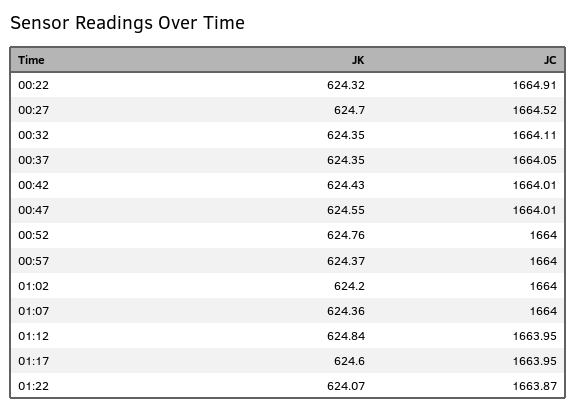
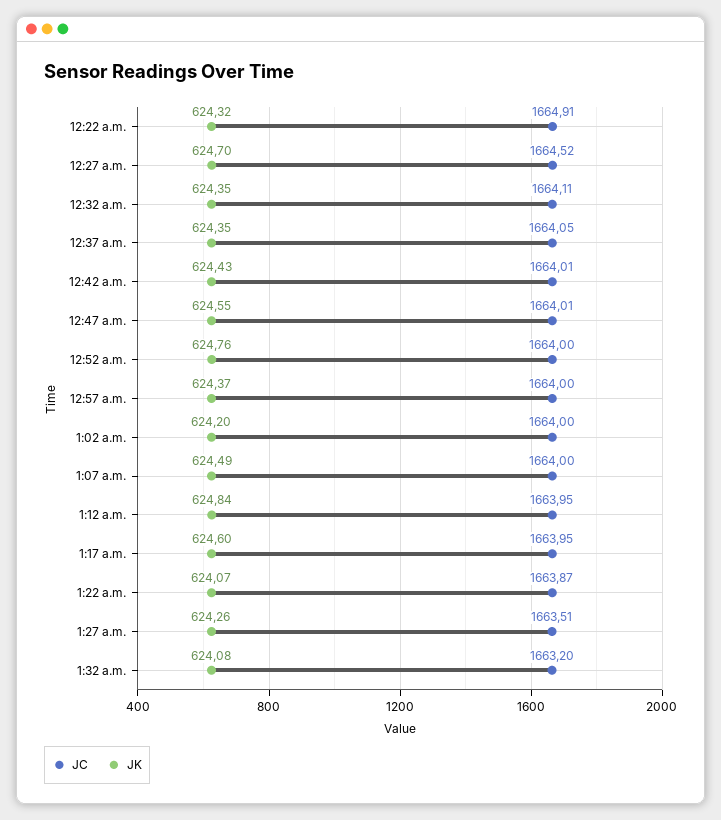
JK, 01:07: 624.36 -> 624.49
JC, 1:27 a.m.: none -> 1663.51
JK, 1:27 a.m.: none -> 624.26
JC, 1:32 a.m.: none -> 1663.2
JK, 1:32 a.m.: none -> 624.08

